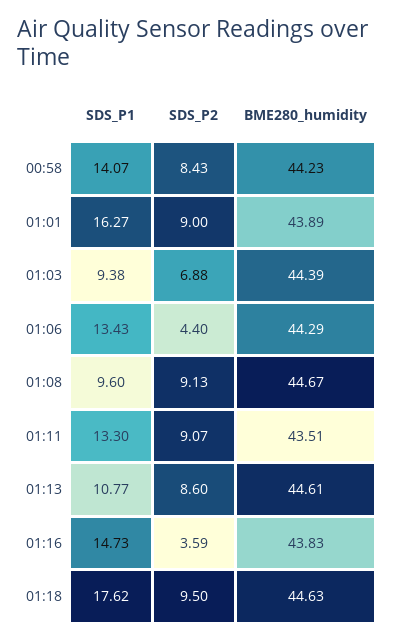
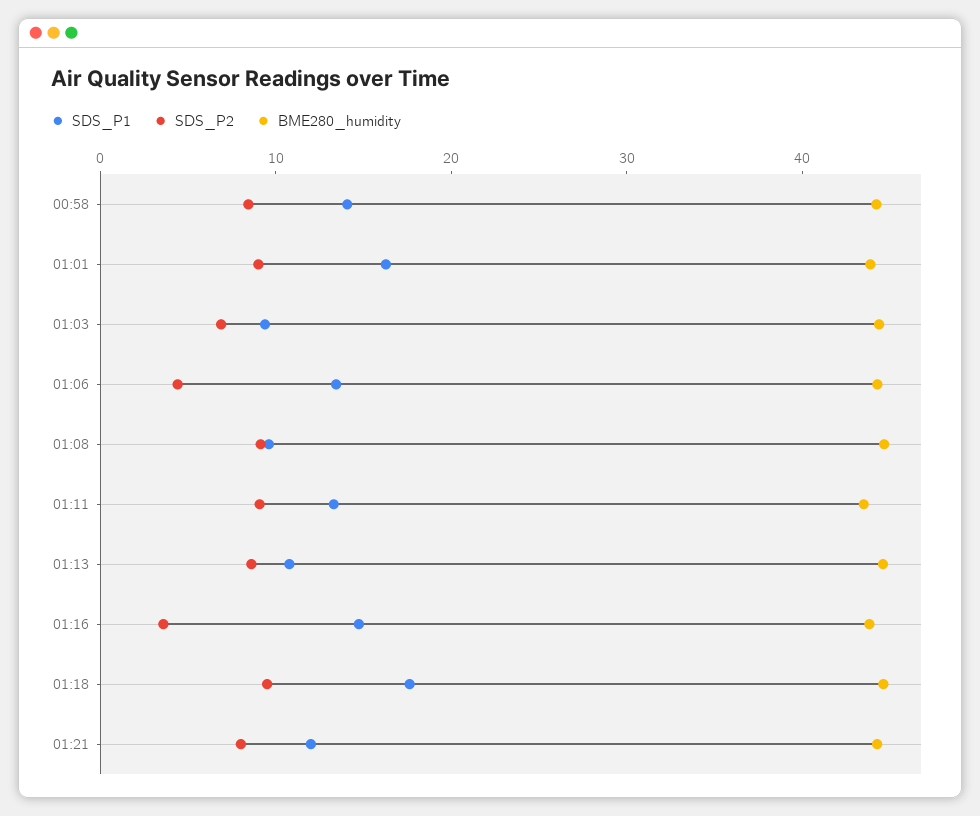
SDS_P1, 01:21: none -> 12
SDS_P2, 01:21: none -> 8
BME280_humidity, 01:21: none -> 44

